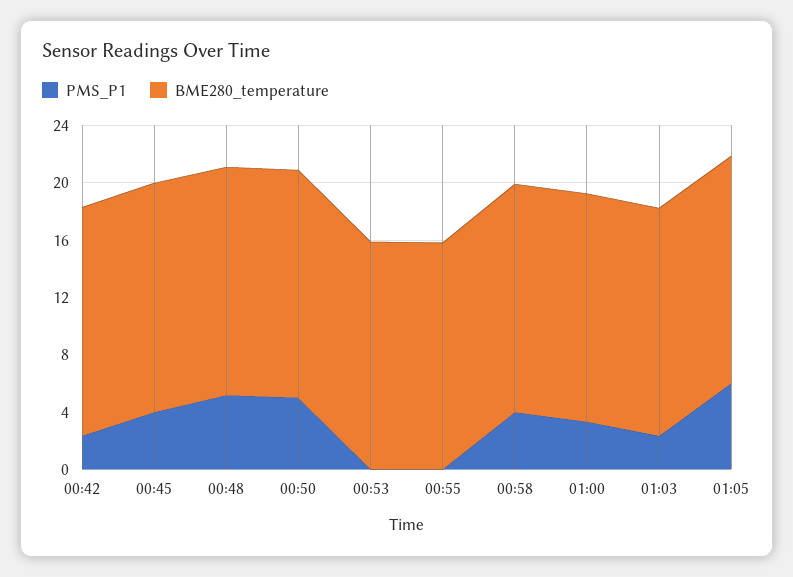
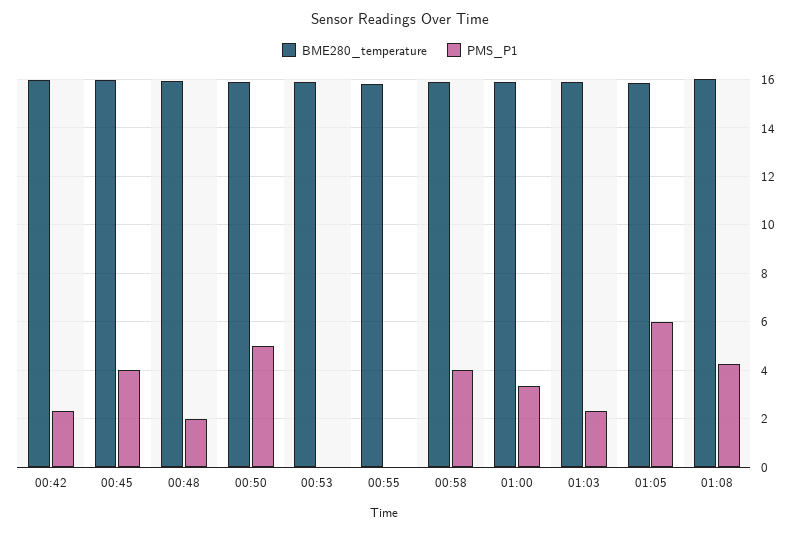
PMS_P1, 00:48: 5 -> 2
BME280_temperature, 01:08: none -> 16
PMS_P1, 01:08: none -> 4.25

